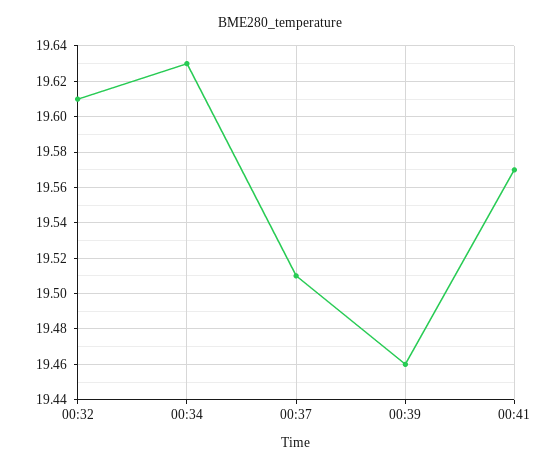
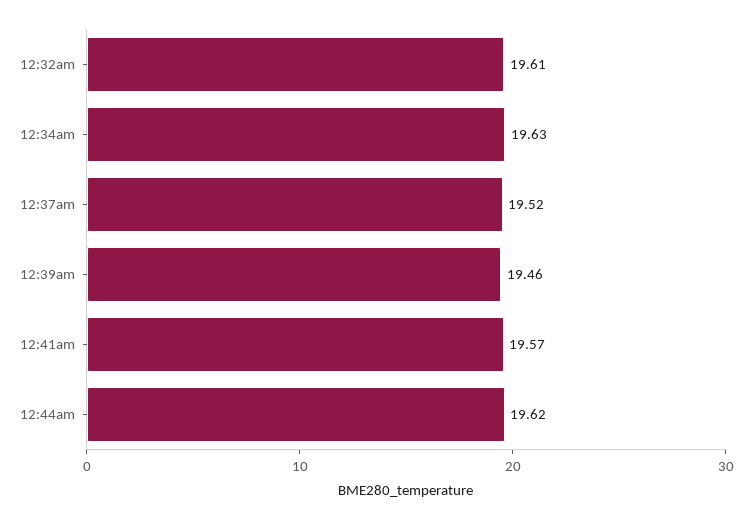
00:37: 19.51 -> 19.52
12:44am: none -> 19.62

